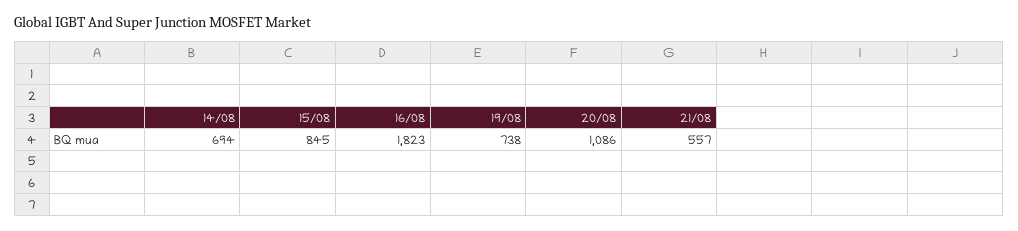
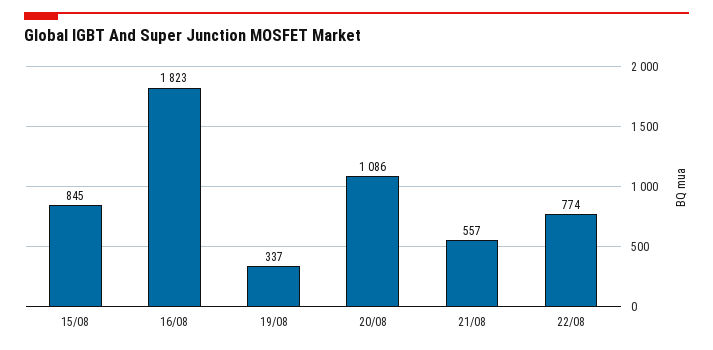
14/08: 694 -> none
19/08: 738 -> 337
22/08: none -> 774

